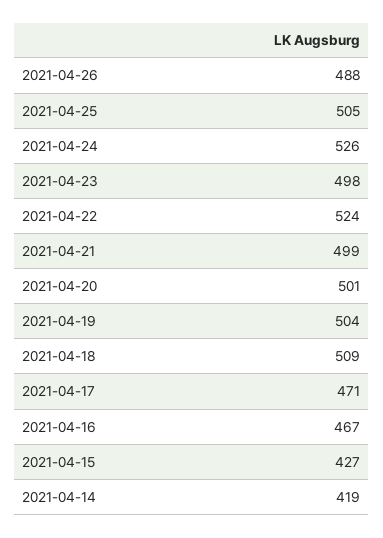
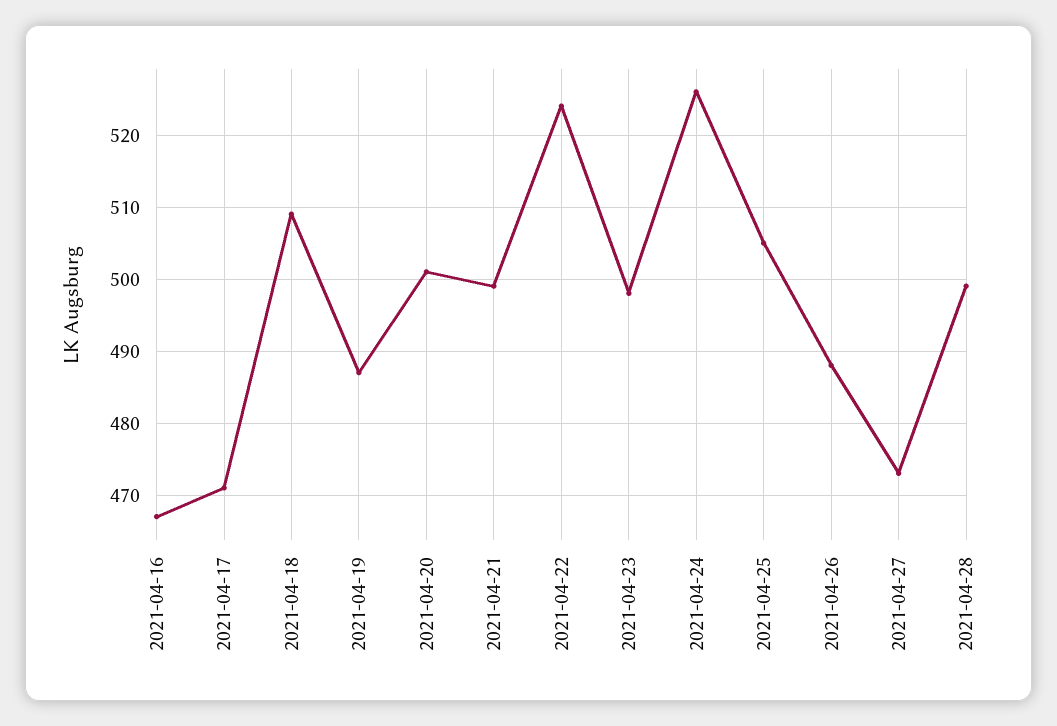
2021-04-19: 504 -> 487
2021-04-15: 427 -> none
2021-04-14: 419 -> none
2021-04-27: none -> 473
2021-04-28: none -> 499

